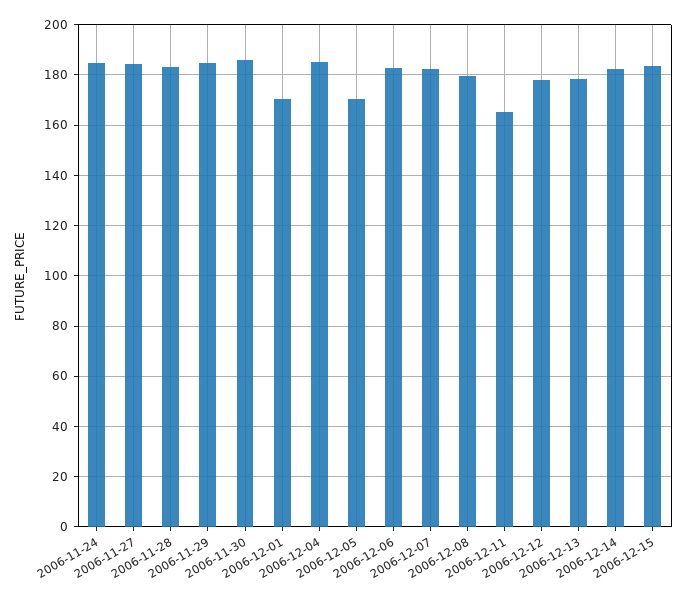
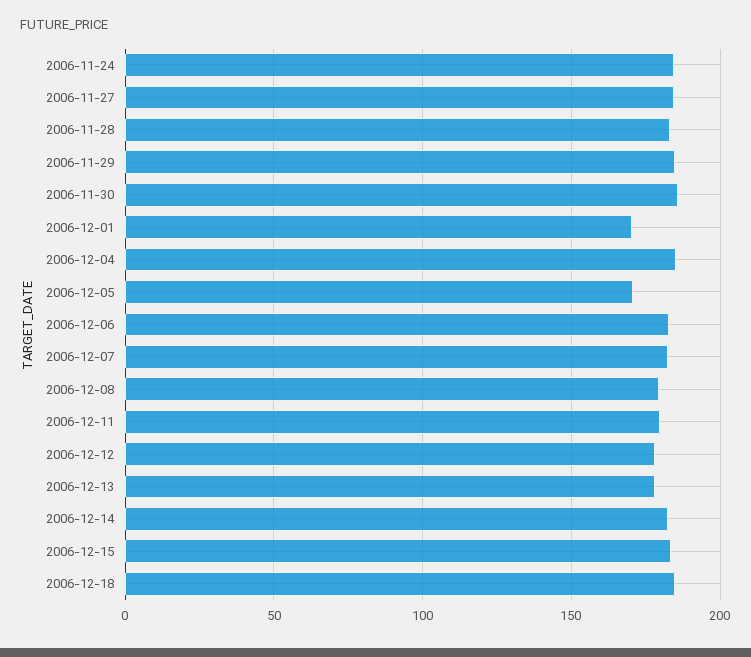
2006-12-11: 165 -> 180
2006-12-18: none -> 185

